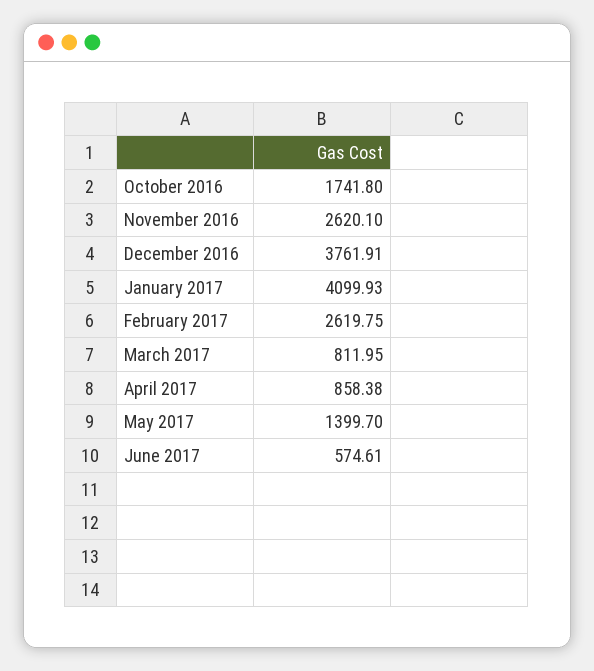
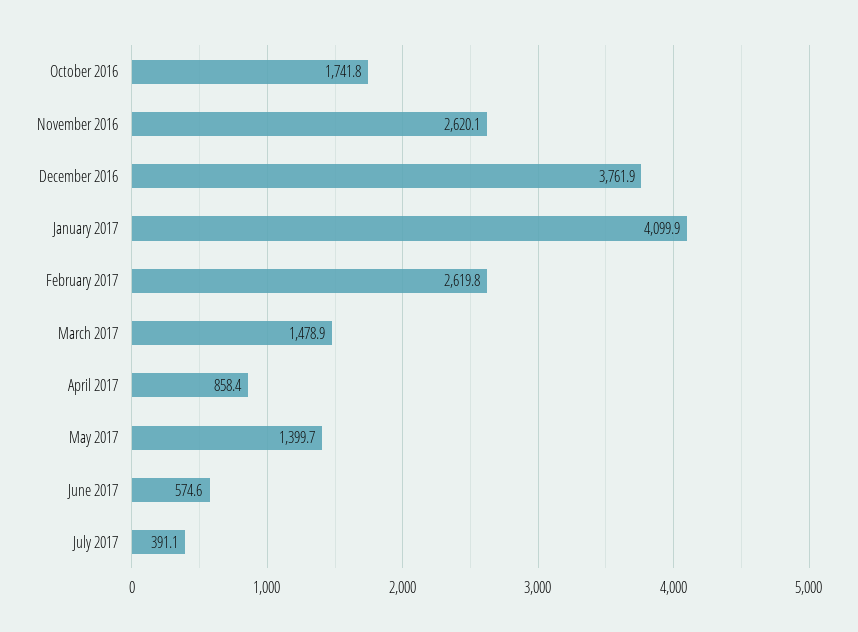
March 2017: 811.95 -> 1478.9
July 2017: none -> 391.1

